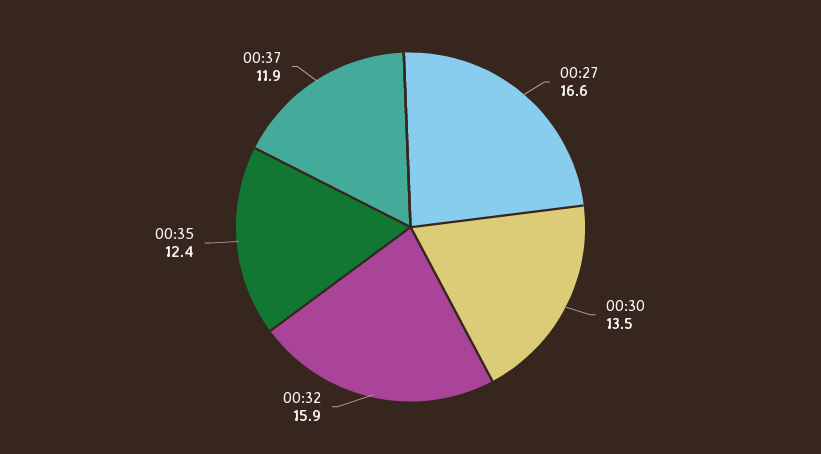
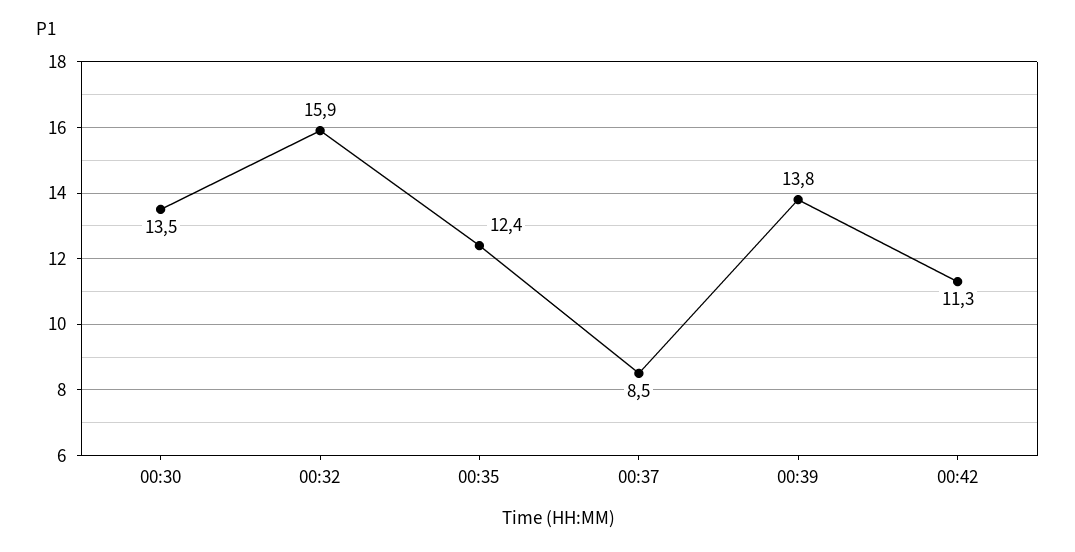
00:27: 16.6 -> none
00:37: 11.9 -> 8.5
00:39: none -> 13.8
00:42: none -> 11.3

